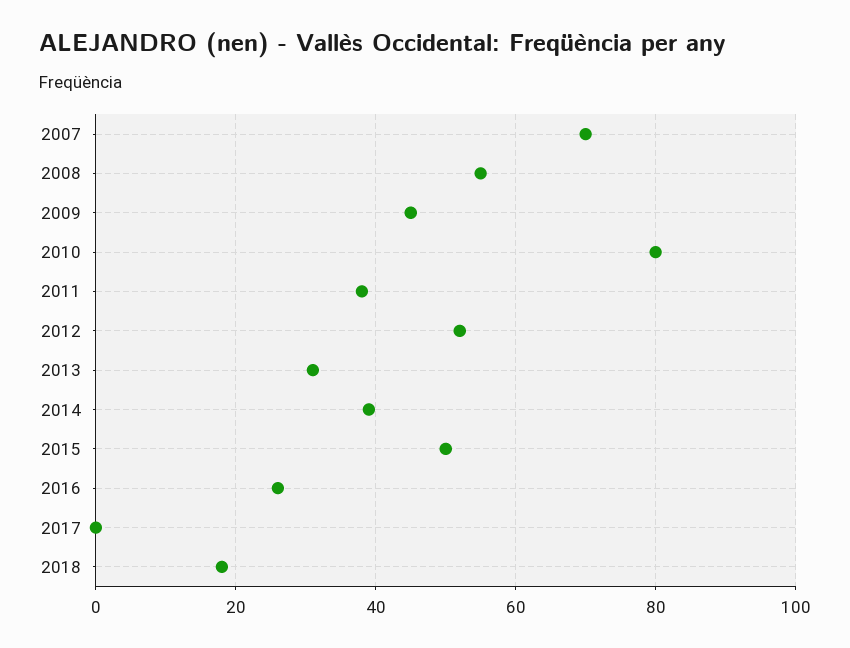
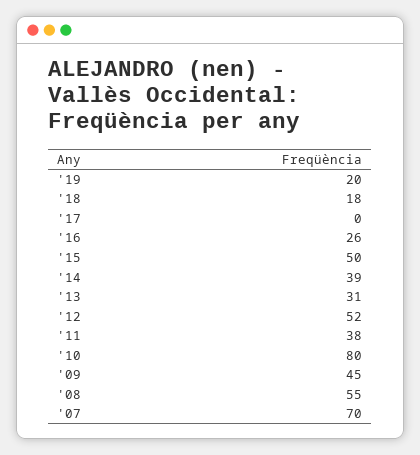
'19: none -> 20

